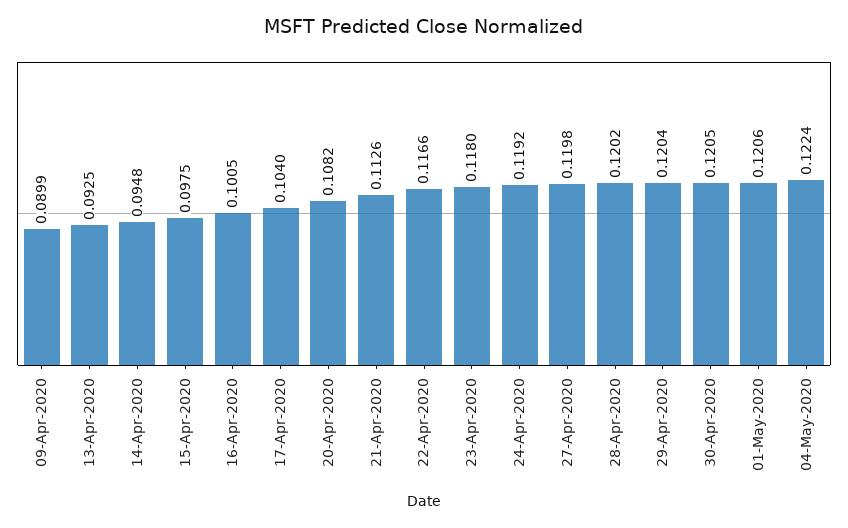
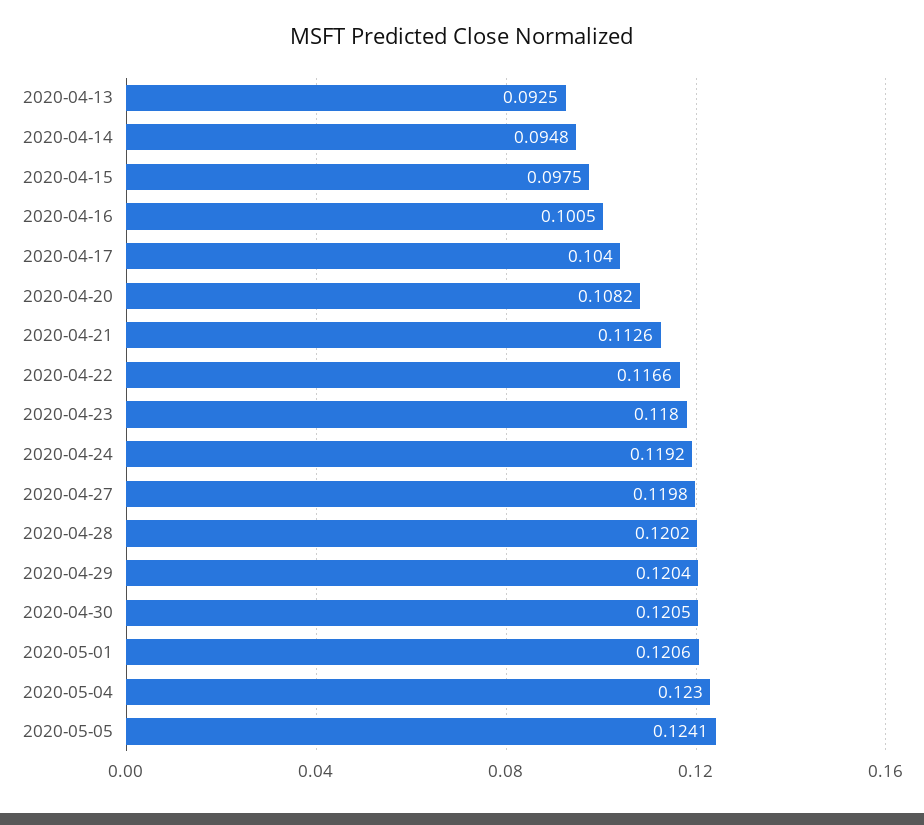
09-Apr-2020: 0.0899 -> none
04-May-2020: 0.1224 -> 0.123
2020-05-05: none -> 0.1241

